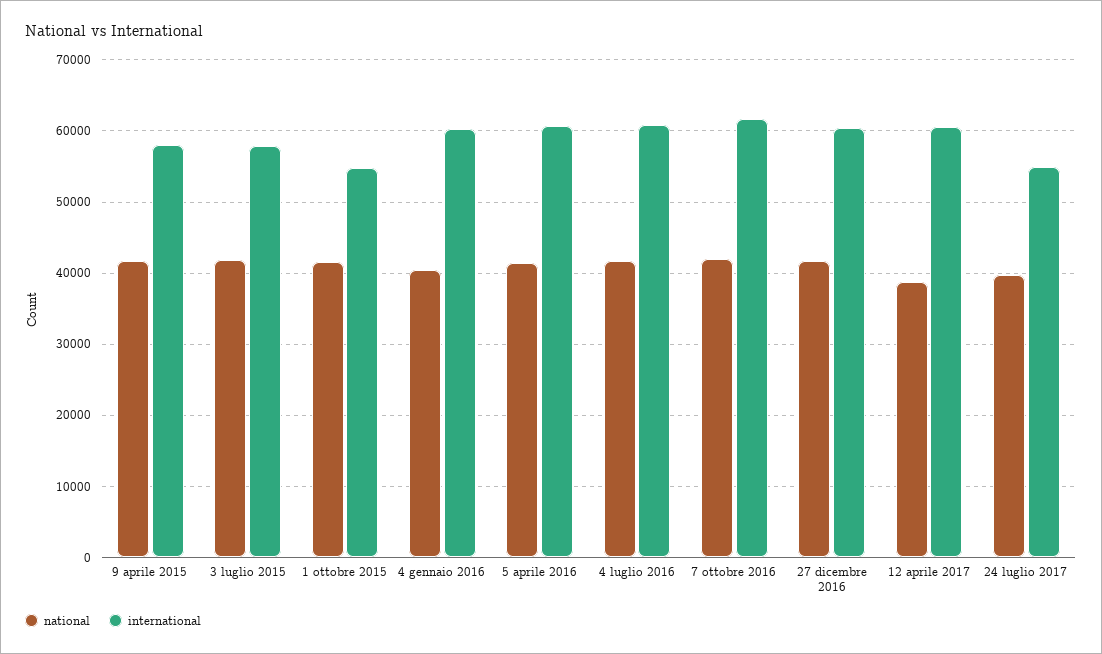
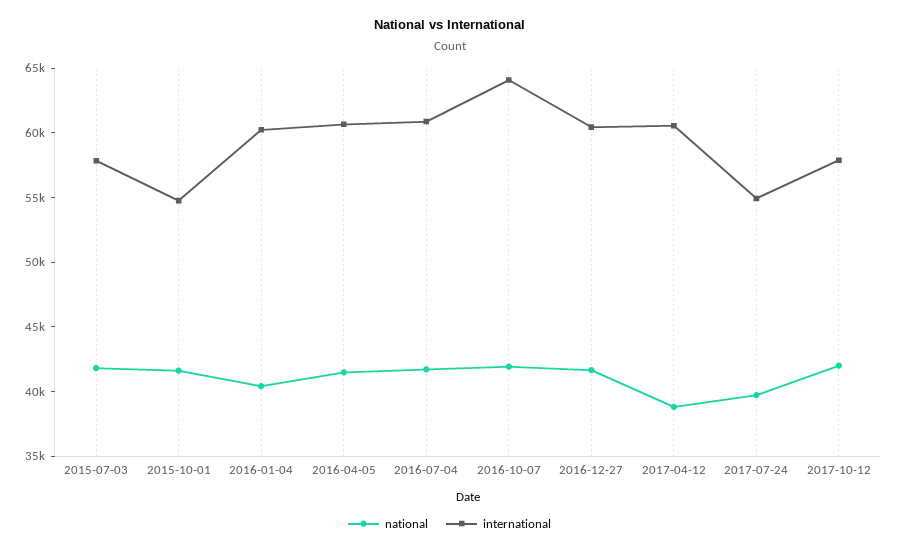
national, 9 aprile 2015: 42000 -> none
international, 9 aprile 2015: 58000 -> none
international, 7 ottobre 2016: 62000 -> 64000
national, 2017-10-12: none -> 42000
international, 2017-10-12: none -> 58000

